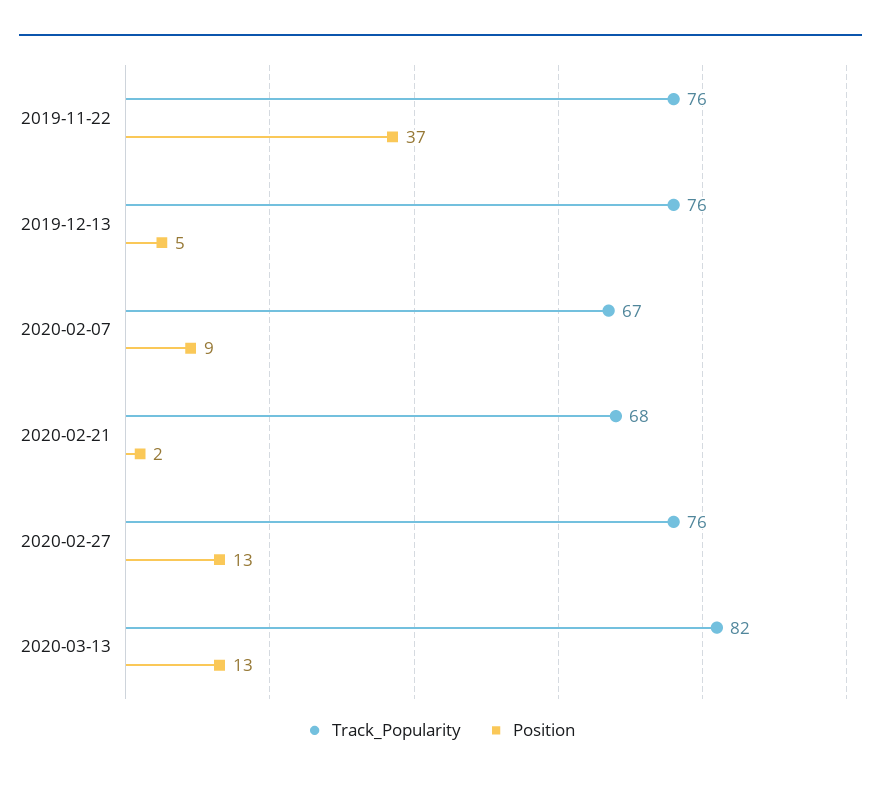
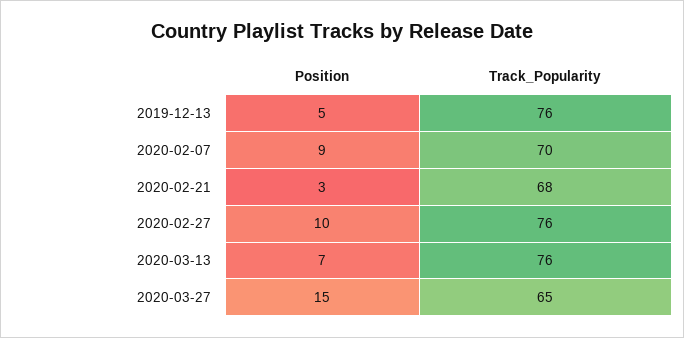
Track_Popularity, 2019-11-22: 76 -> none
Position, 2019-11-22: 37 -> none
Track_Popularity, 2020-02-07: 67 -> 70
Position, 2020-02-21: 2 -> 3
Position, 2020-02-27: 13 -> 10
Track_Popularity, 2020-03-13: 82 -> 76
Position, 2020-03-13: 13 -> 7
Position, 2020-03-27: none -> 15
Track_Popularity, 2020-03-27: none -> 65

